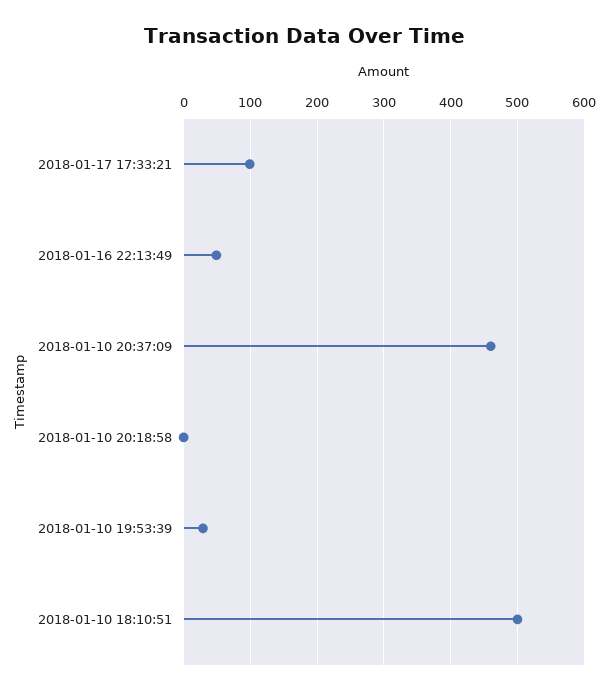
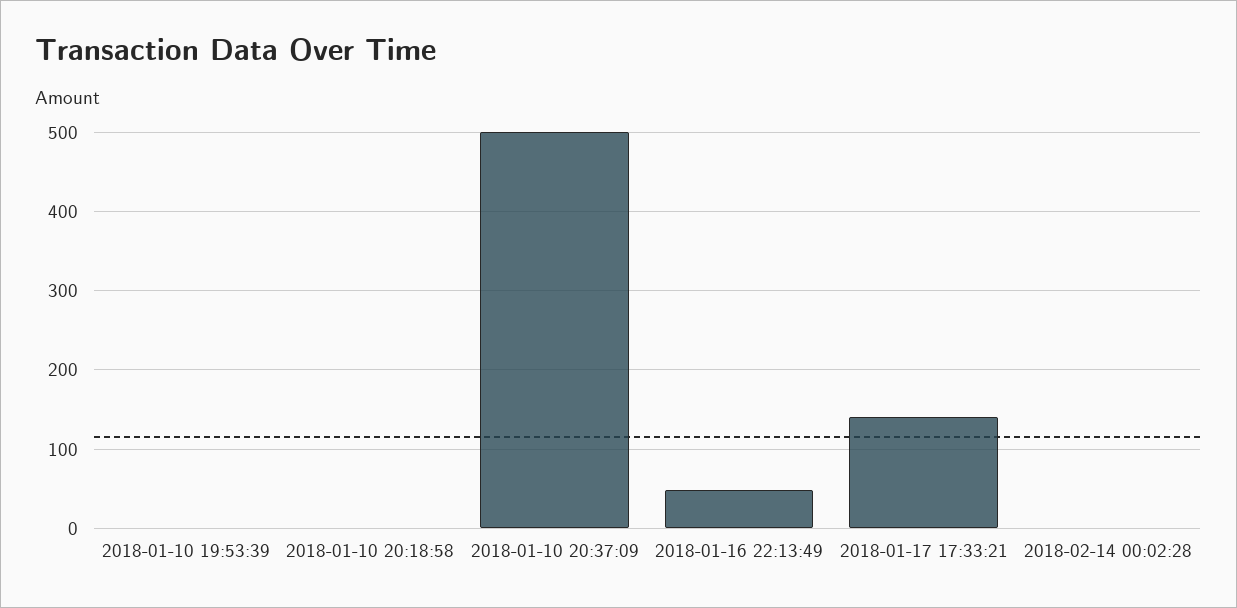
2018-01-17 17:33:21: 100 -> 140
2018-01-10 20:37:09: 460 -> 500
2018-01-10 19:53:39: 30 -> 0
2018-01-10 18:10:51: 500 -> none
2018-02-14 00:02:28: none -> 0

